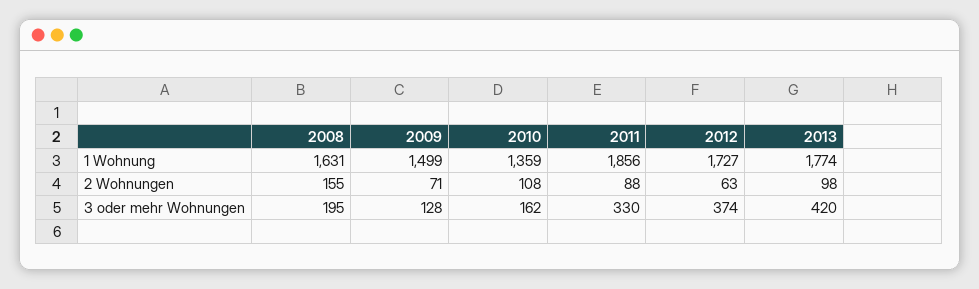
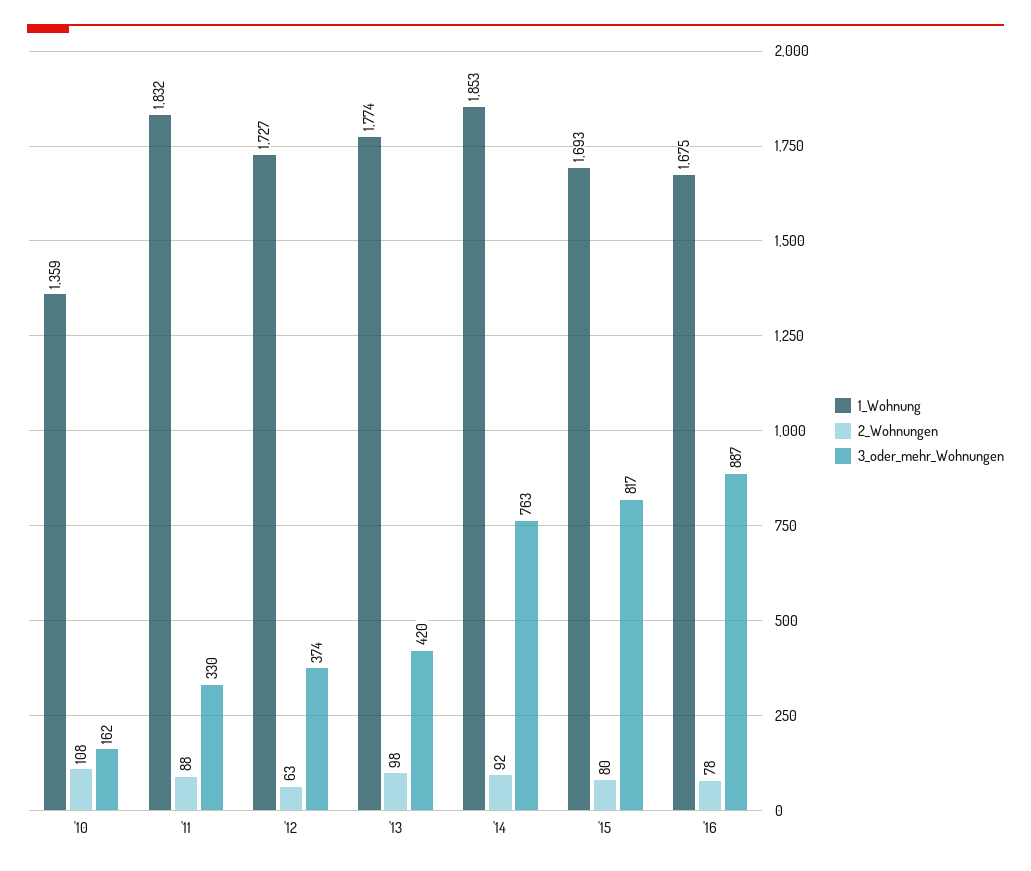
1 Wohnung, 2008: 1631 -> none
1 Wohnung, 2009: 1499 -> none
1 Wohnung, 2011: 1856 -> 1832
2 Wohnungen, 2008: 155 -> none
2 Wohnungen, 2009: 71 -> none
3 oder mehr Wohnungen, 2008: 195 -> none
3 oder mehr Wohnungen, 2009: 128 -> none
1 Wohnung, '14: none -> 1853
2 Wohnungen, '14: none -> 92
3 oder mehr Wohnungen, '14: none -> 763
1 Wohnung, '15: none -> 1693
2 Wohnungen, '15: none -> 80
3 oder mehr Wohnungen, '15: none -> 817
1 Wohnung, '16: none -> 1675
2 Wohnungen, '16: none -> 78
3 oder mehr Wohnungen, '16: none -> 887

